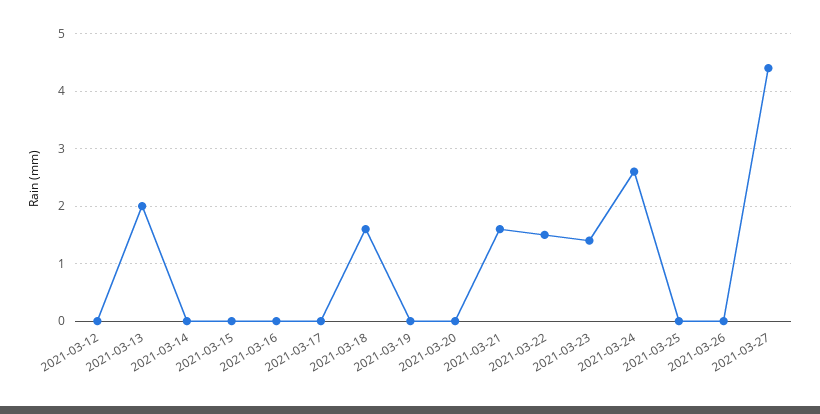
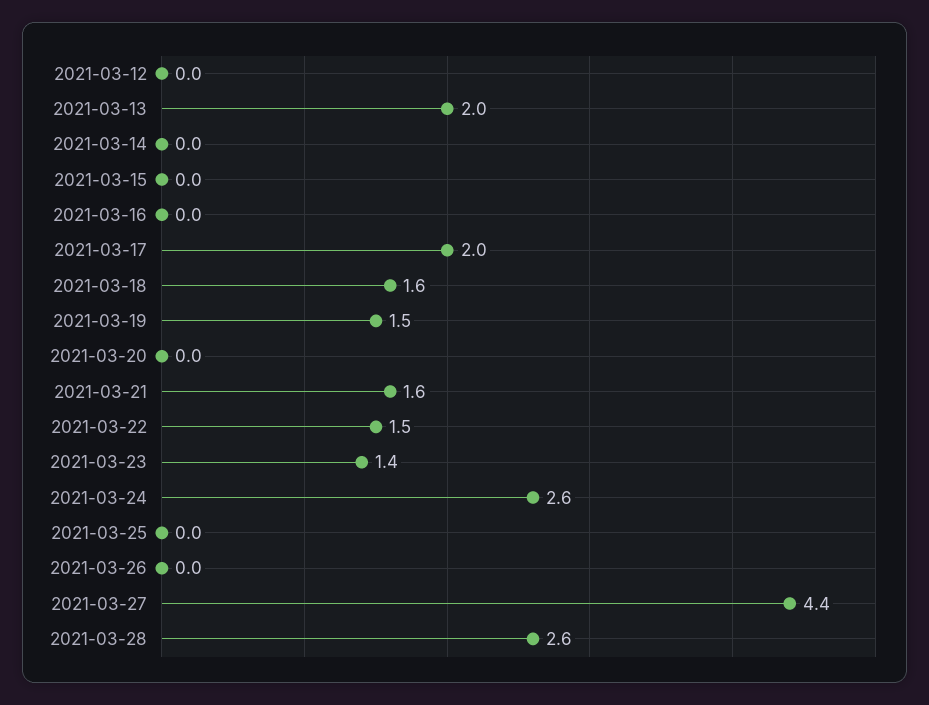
2021-03-17: 0 -> 2
2021-03-19: 0 -> 1.5
2021-03-28: none -> 2.6

